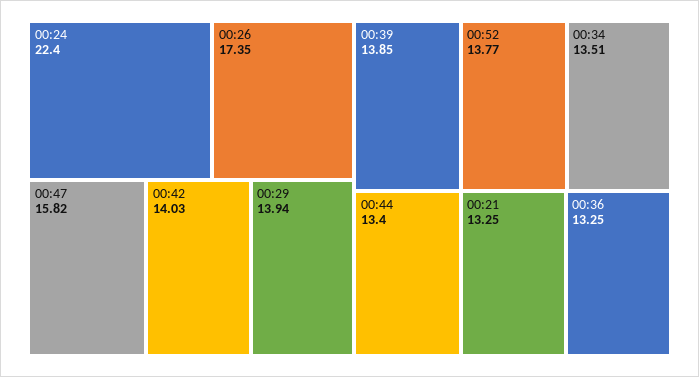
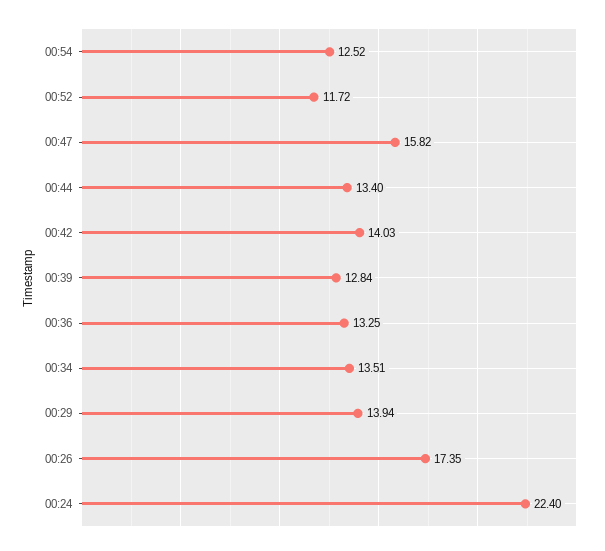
00:39: 13.85 -> 12.84
00:52: 13.77 -> 11.72
00:21: 13.25 -> none
00:54: none -> 12.52

